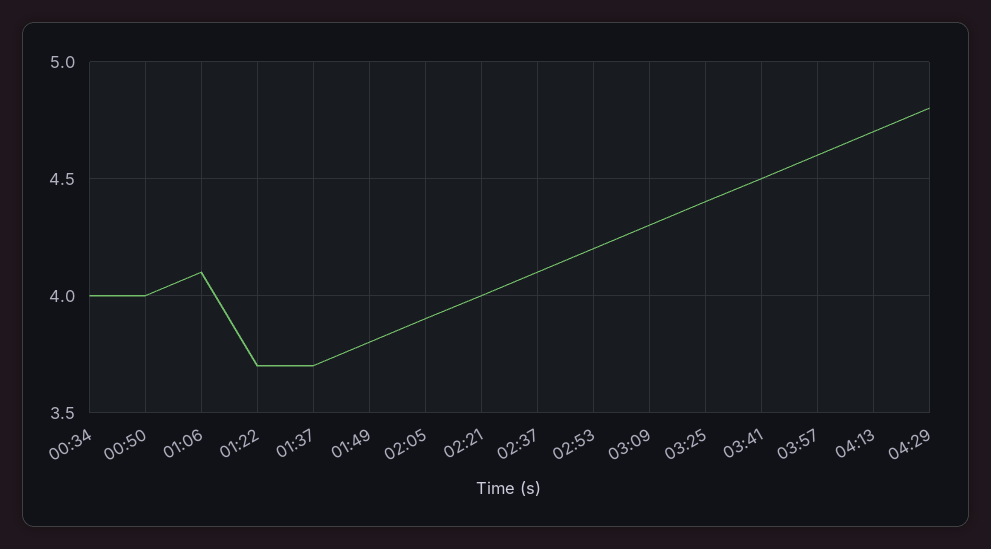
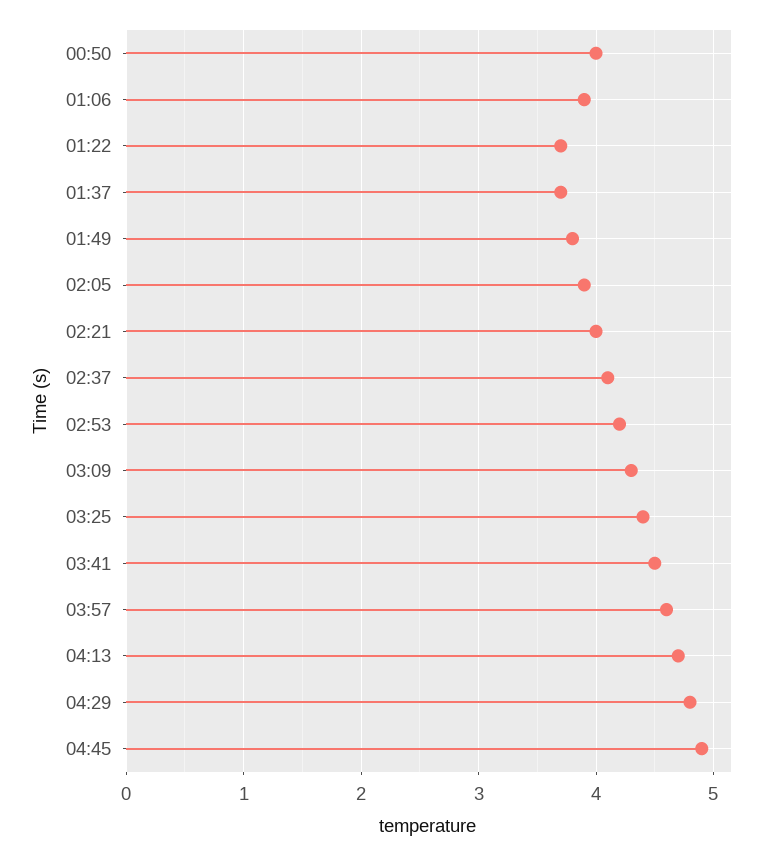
00:34: 4 -> none
01:06: 4.1 -> 3.9
04:45: none -> 4.9

